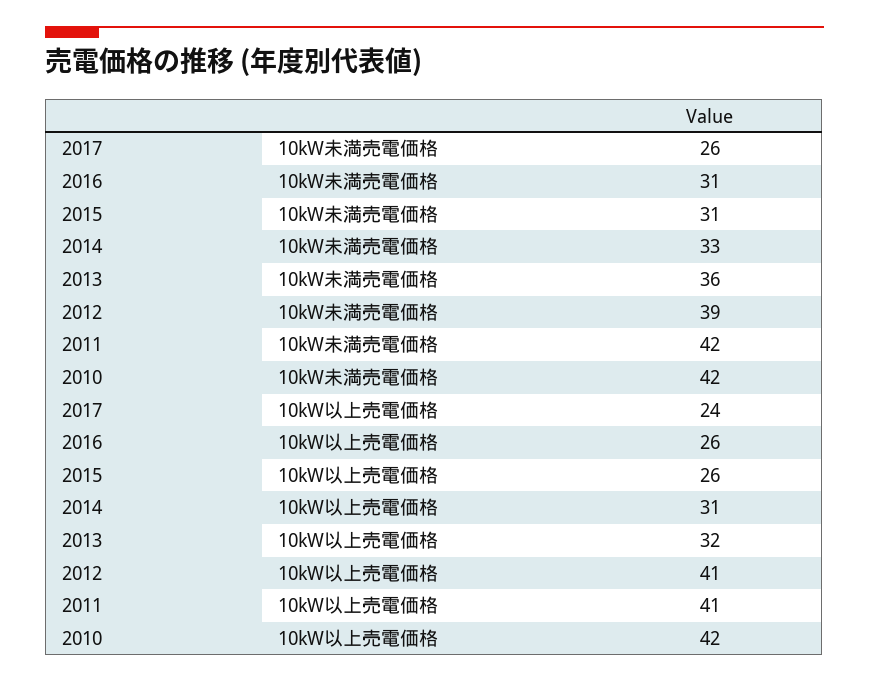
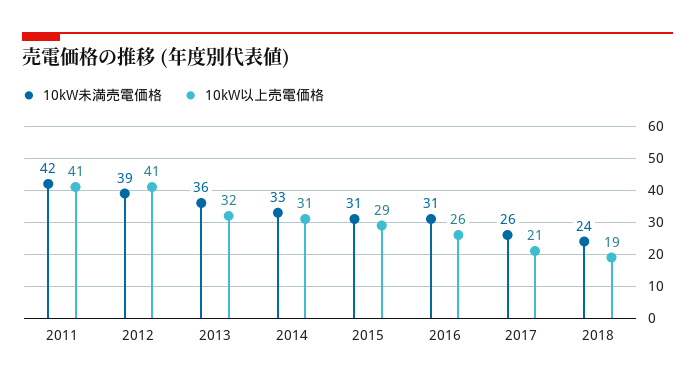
10kW未満売電価格, 2010: 42 -> none
10kW以上売電価格, 2017: 24 -> 21
10kW以上売電価格, 2015: 26 -> 29
10kW以上売電価格, 2010: 42 -> none
10kW未満売電価格, 2018: none -> 24
10kW以上売電価格, 2018: none -> 19

